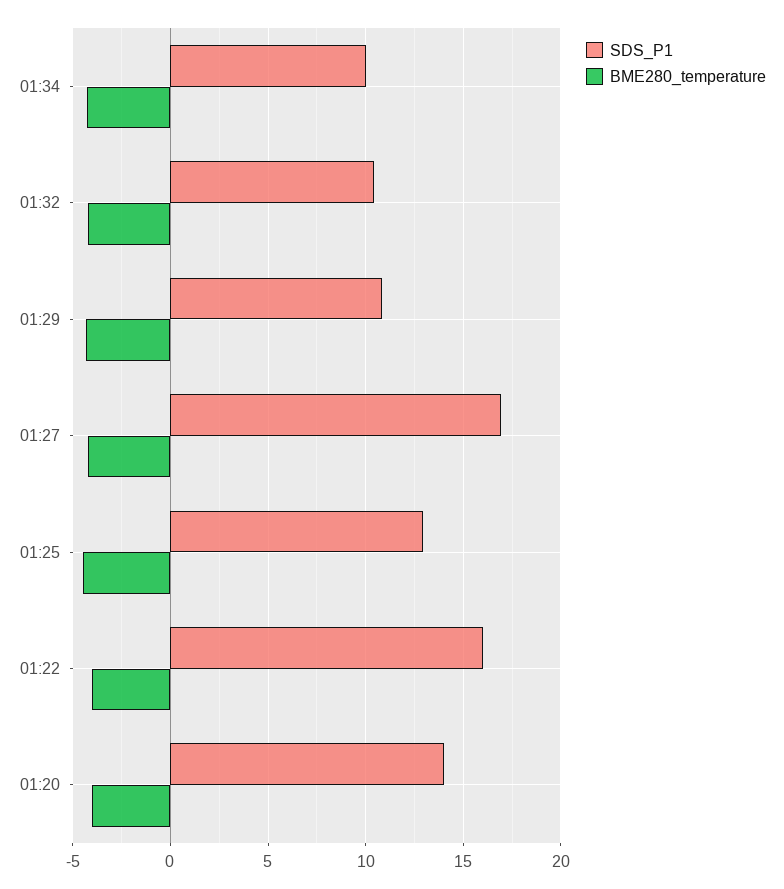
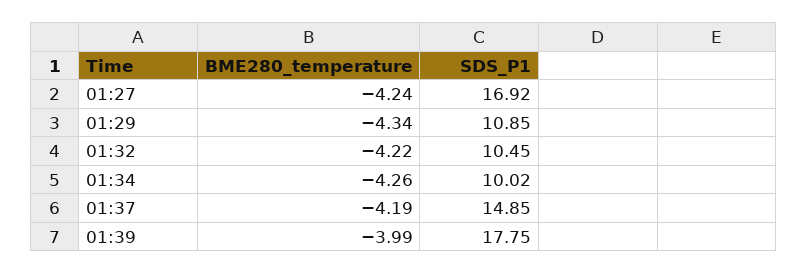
SDS_P1, 01:25: 13 -> none
BME280_temperature, 01:25: -4.5 -> none
SDS_P1, 01:22: 16 -> none
BME280_temperature, 01:22: -4 -> none
SDS_P1, 01:20: 14 -> none
BME280_temperature, 01:20: -4 -> none
BME280_temperature, 01:37: none -> -4.19
SDS_P1, 01:37: none -> 14.85
BME280_temperature, 01:39: none -> -3.99
SDS_P1, 01:39: none -> 17.75

